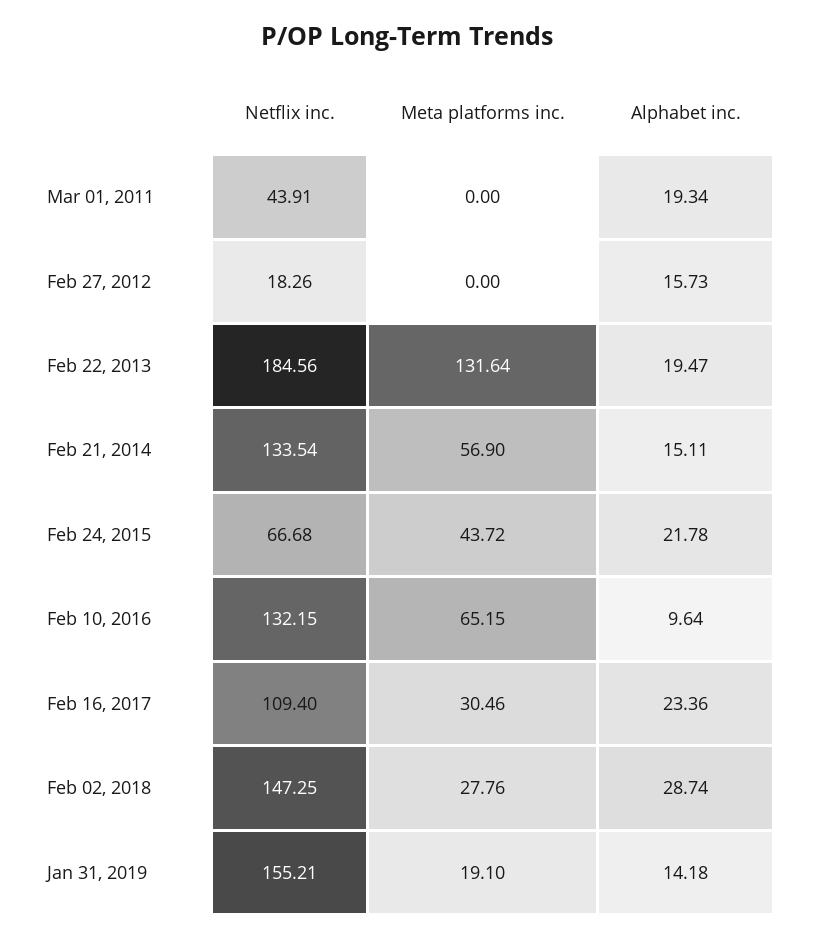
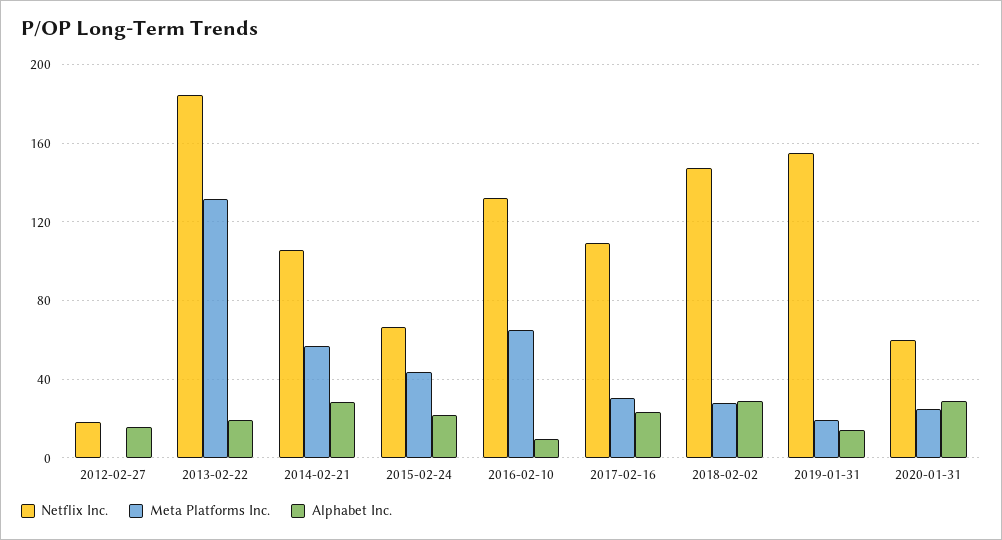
Netflix inc., Mar 01, 2011: 43.91 -> none
Meta platforms inc., Mar 01, 2011: 0 -> none
Alphabet inc., Mar 01, 2011: 19.34 -> none
Netflix inc., Feb 21, 2014: 133.54 -> 105
Alphabet inc., Feb 21, 2014: 15.11 -> 30
Netflix inc., 2020-01-31: none -> 60
Meta platforms inc., 2020-01-31: none -> 25
Alphabet inc., 2020-01-31: none -> 30

